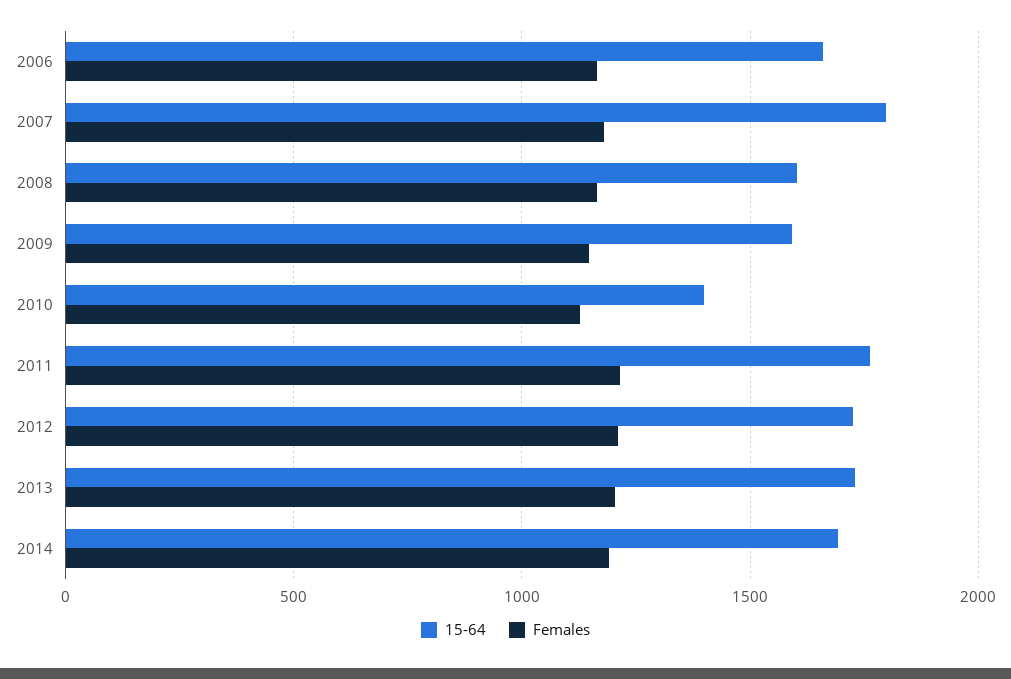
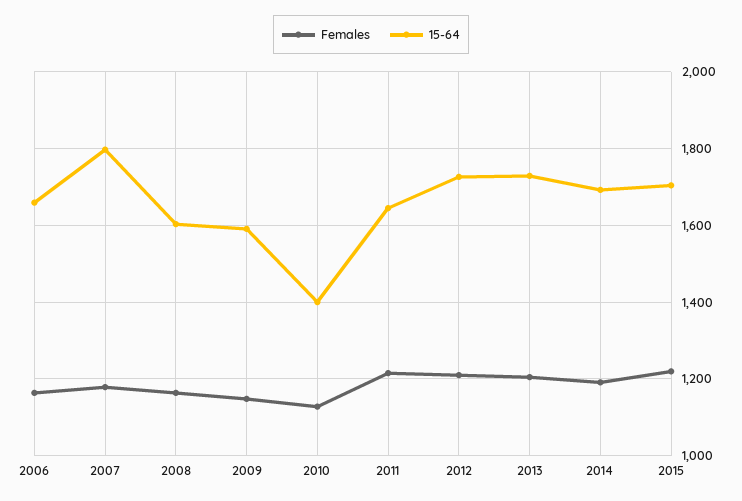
15-64, 2011: 1750 -> 1640
Females, 2015: none -> 1220
15-64, 2015: none -> 1700

